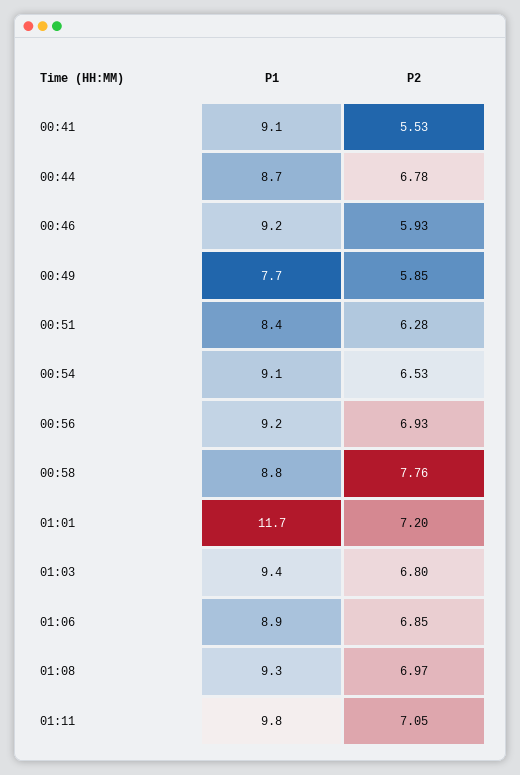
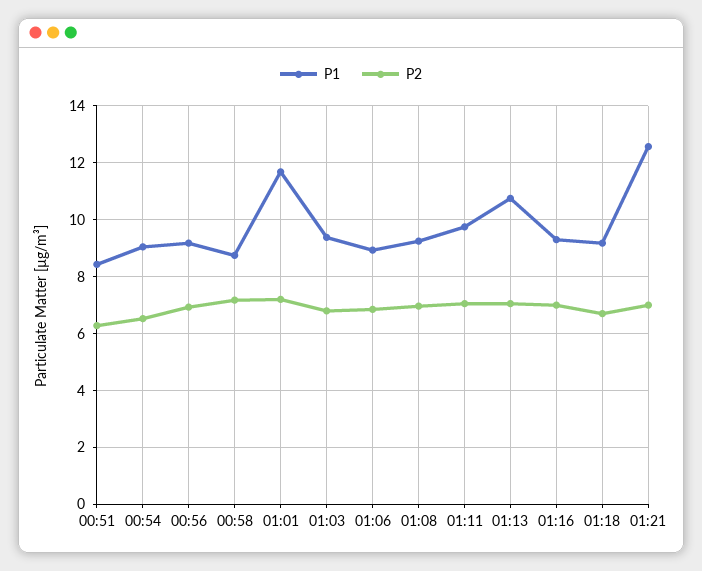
P1, 00:41: 9.1 -> none
P2, 00:41: 5.53 -> none
P1, 00:44: 8.7 -> none
P2, 00:44: 6.78 -> none
P1, 00:46: 9.2 -> none
P2, 00:46: 5.93 -> none
P1, 00:49: 7.7 -> none
P2, 00:49: 5.85 -> none
P2, 00:58: 7.76 -> 7.25
P1, 01:13: none -> 10.75
P2, 01:13: none -> 7
P1, 01:16: none -> 9.25
P2, 01:16: none -> 7
P1, 01:18: none -> 9.25
P2, 01:18: none -> 6.75
P1, 01:21: none -> 12.5
P2, 01:21: none -> 7

